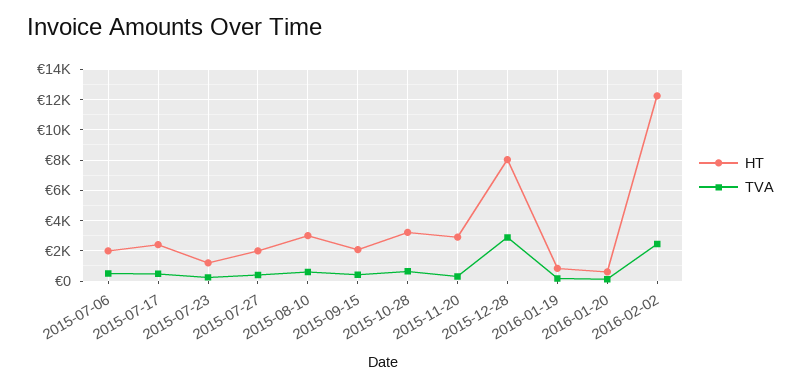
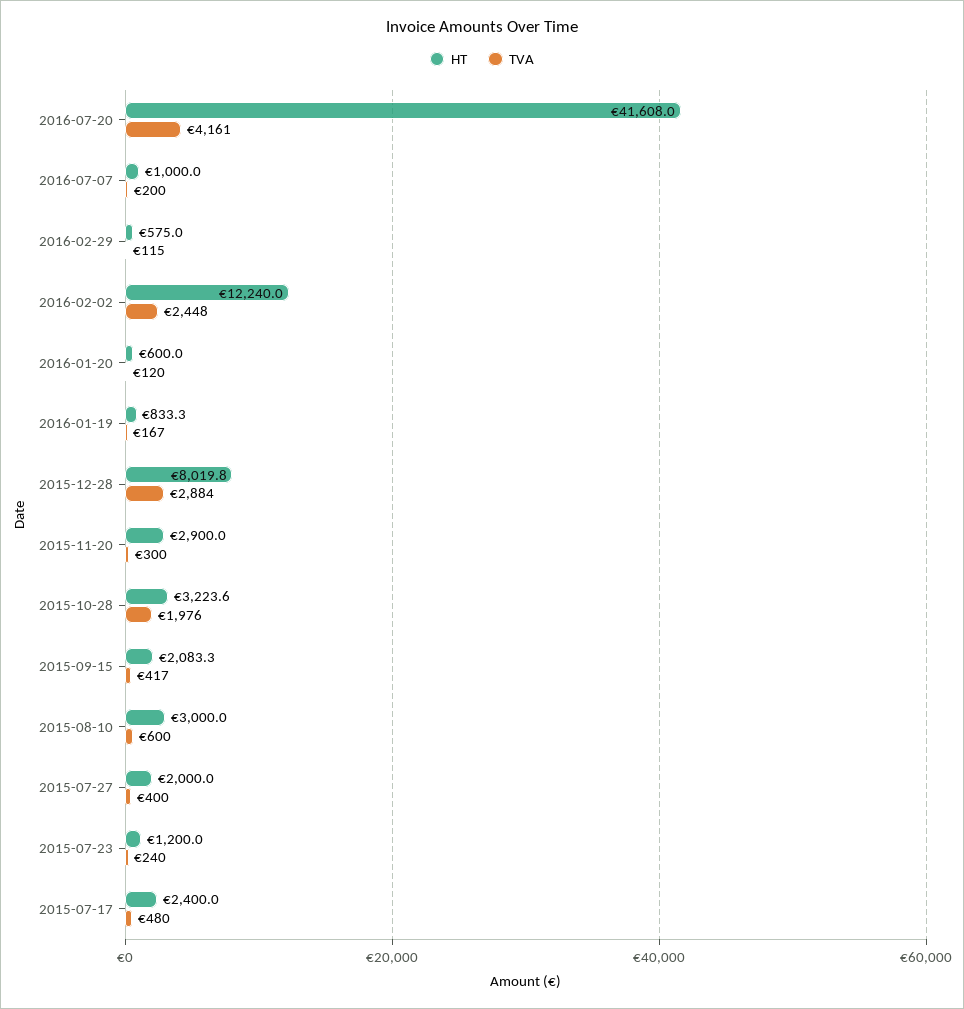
HT, 2015-07-06: 2000 -> none
TVA, 2015-07-06: 500 -> none
TVA, 2015-10-28: 500 -> 1976
HT, 2016-07-20: none -> 41608
TVA, 2016-07-20: none -> 4161
HT, 2016-07-07: none -> 1000
TVA, 2016-07-07: none -> 200
HT, 2016-02-29: none -> 575
TVA, 2016-02-29: none -> 115

